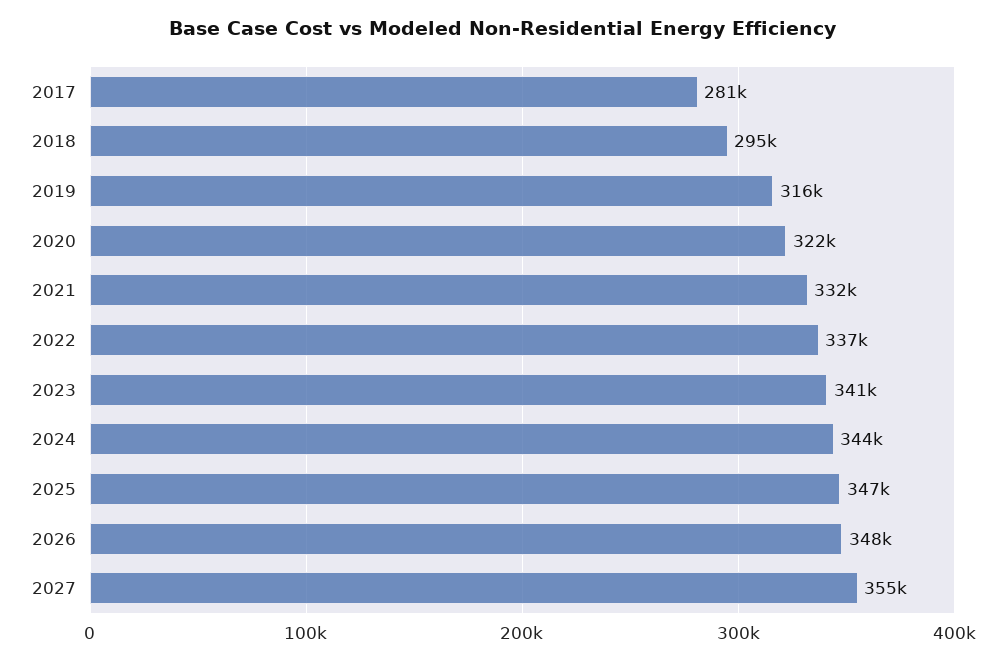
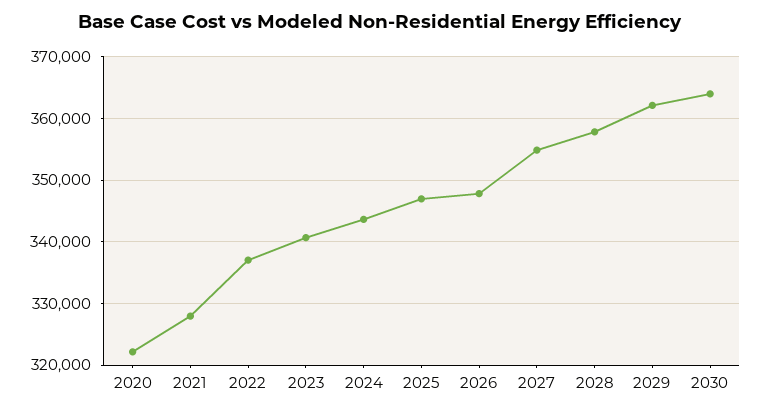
2017: 281000 -> none
2018: 295000 -> none
2019: 316000 -> none
2021: 332000 -> 328000
2028: none -> 358000
2029: none -> 362000
2030: none -> 364000

